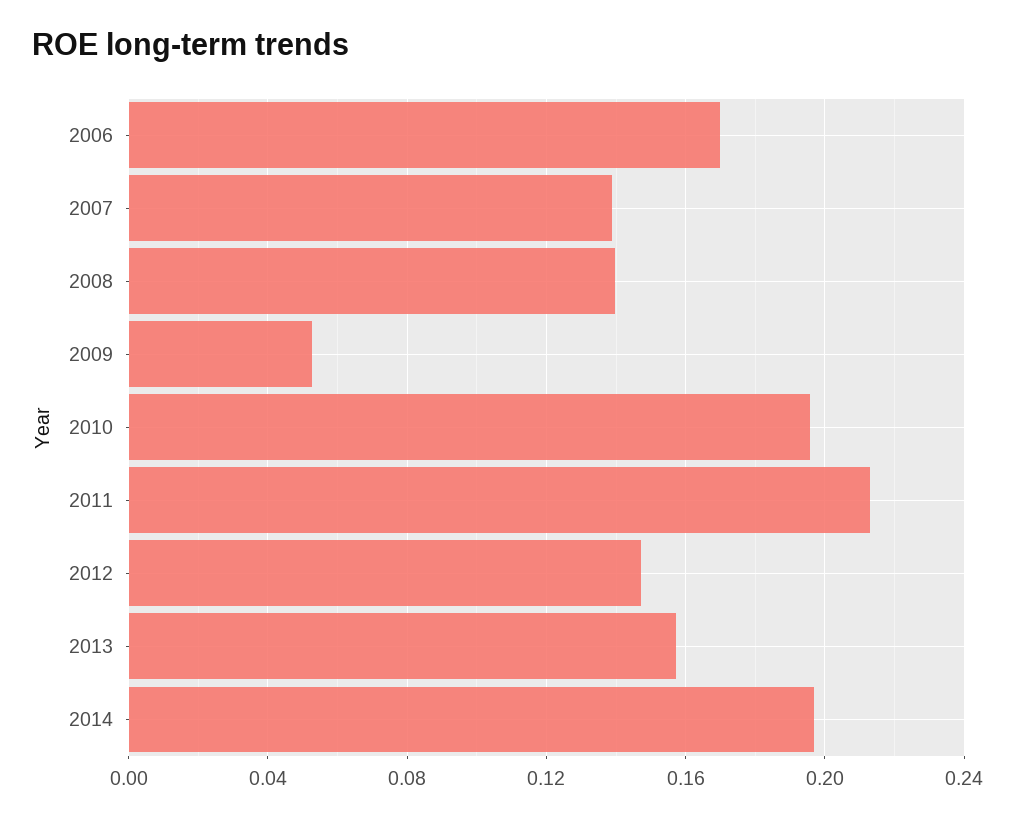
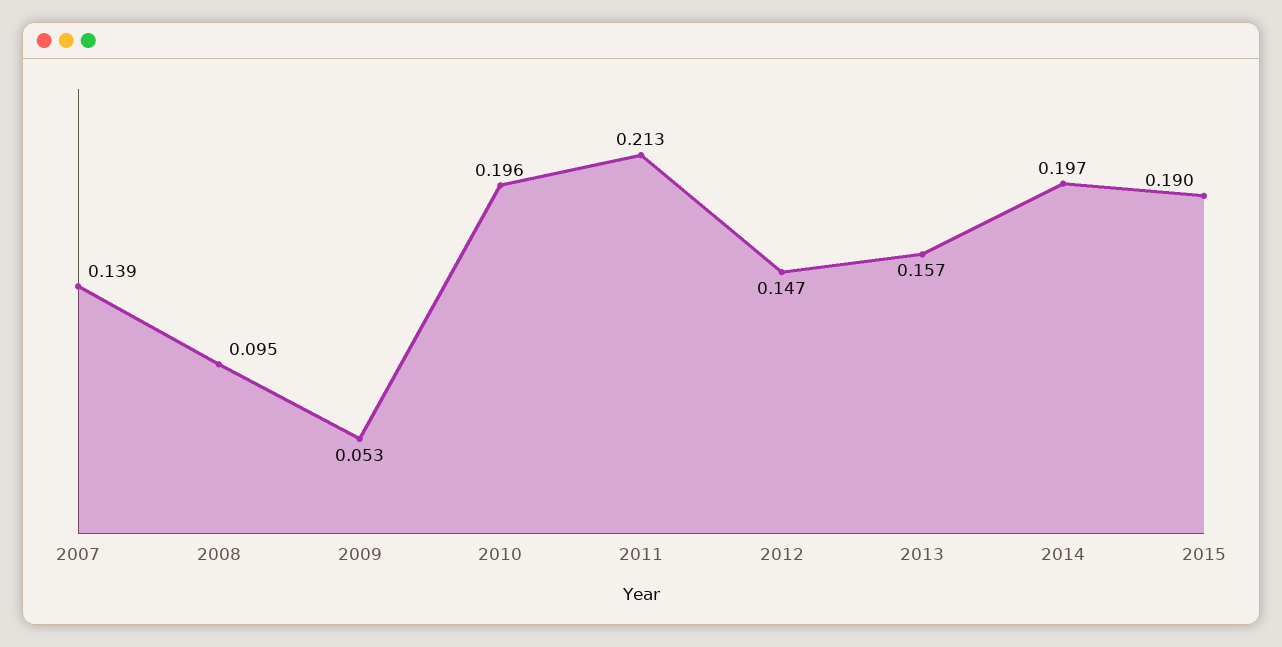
2006: 0.17 -> none
2008: 0.14 -> 0.095
2015: none -> 0.19

